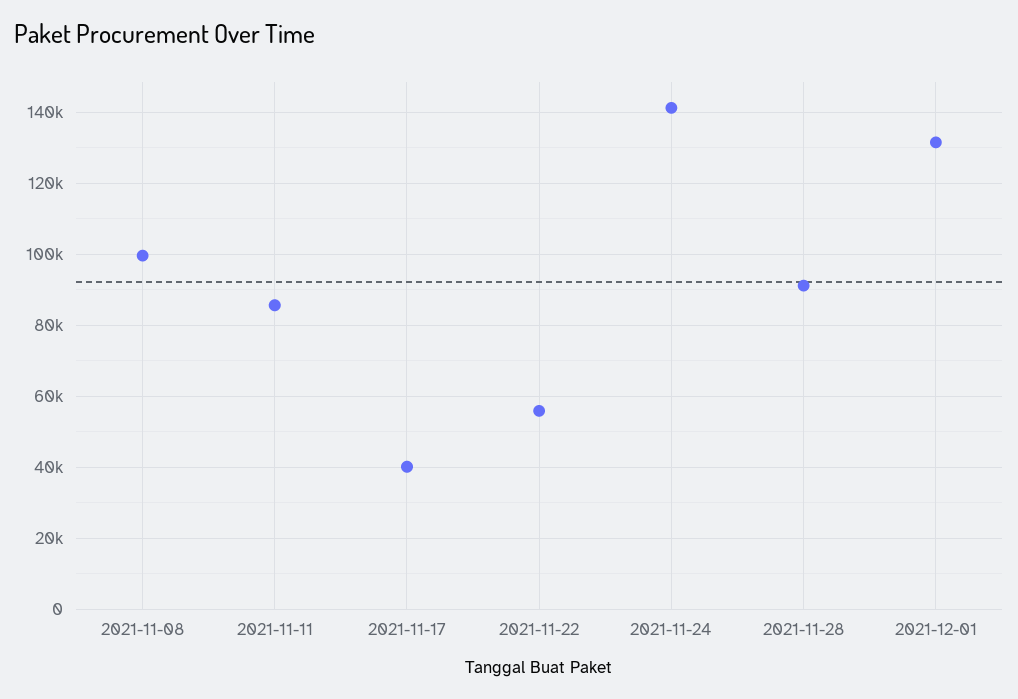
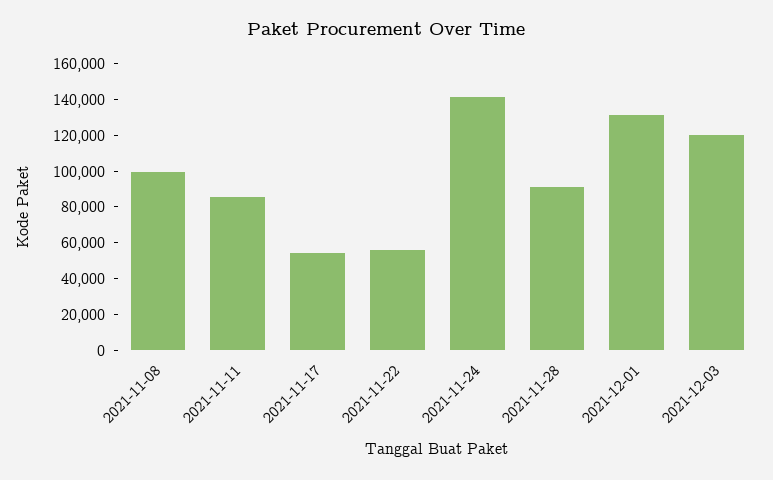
2021-11-17: 40000 -> 55000
2021-12-03: none -> 120000

